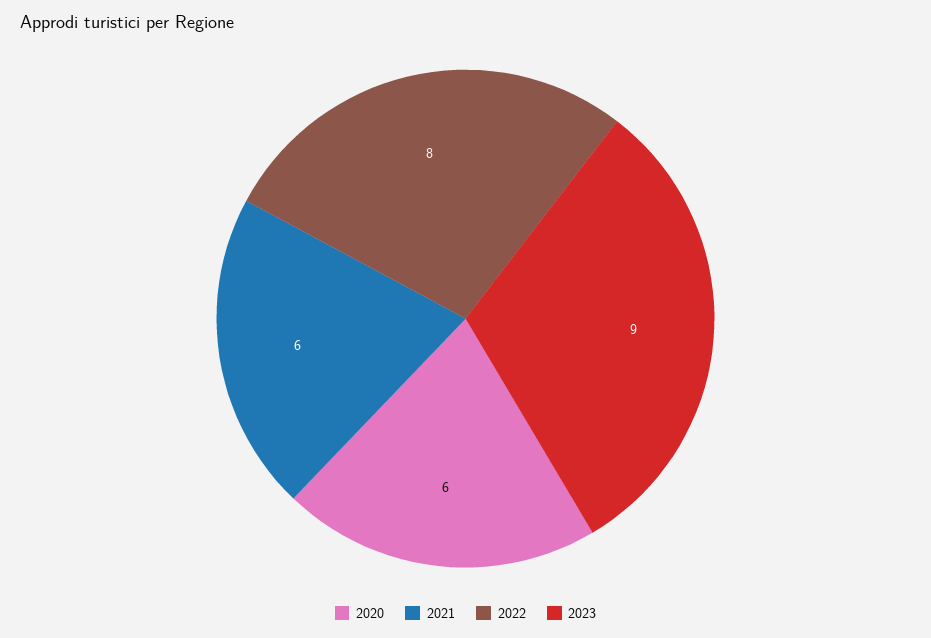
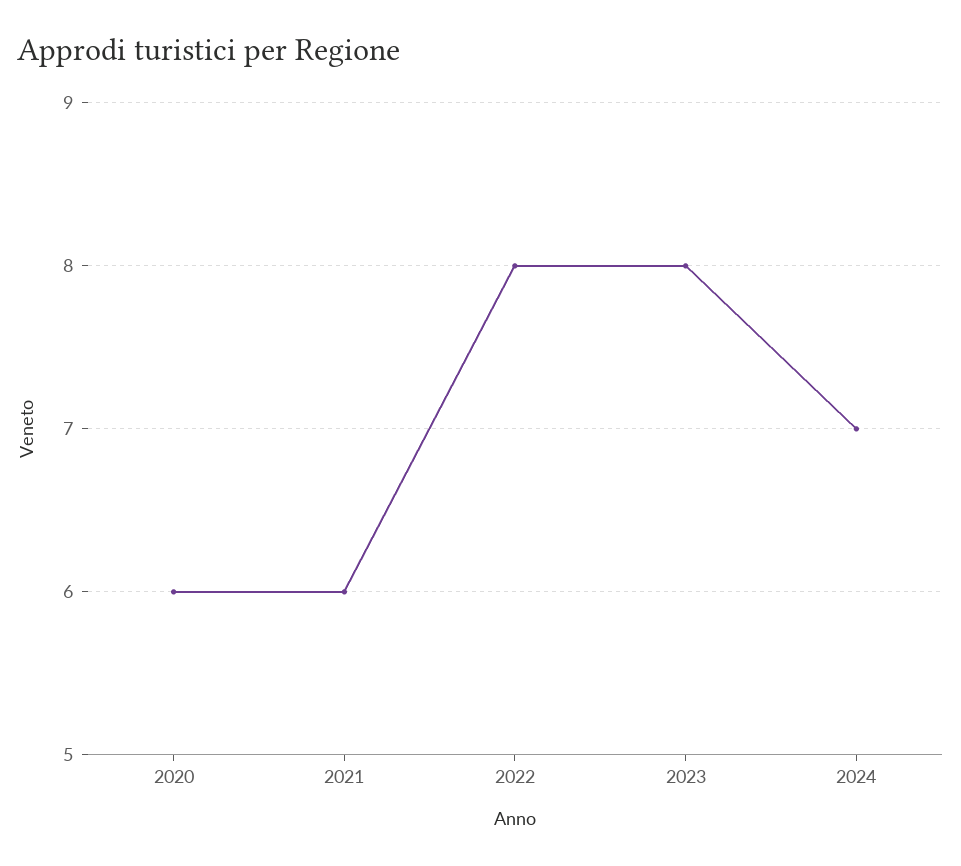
2023: 9 -> 8
2024: none -> 7

